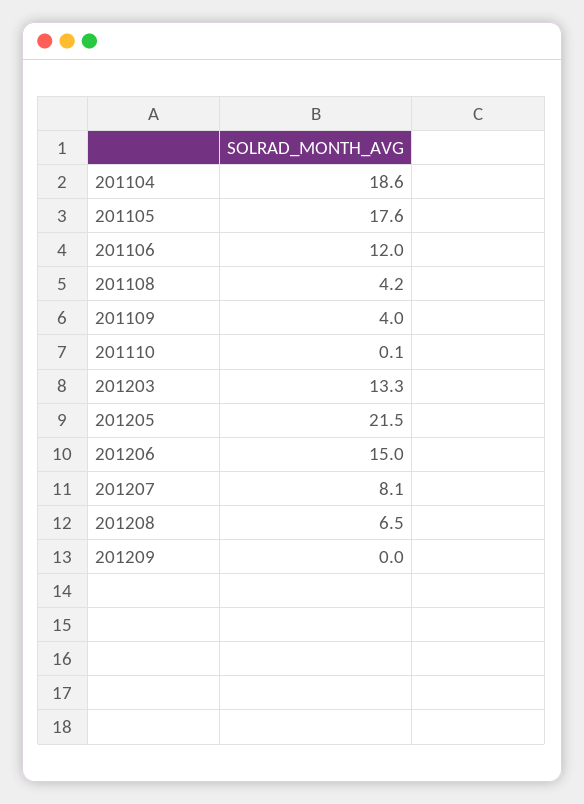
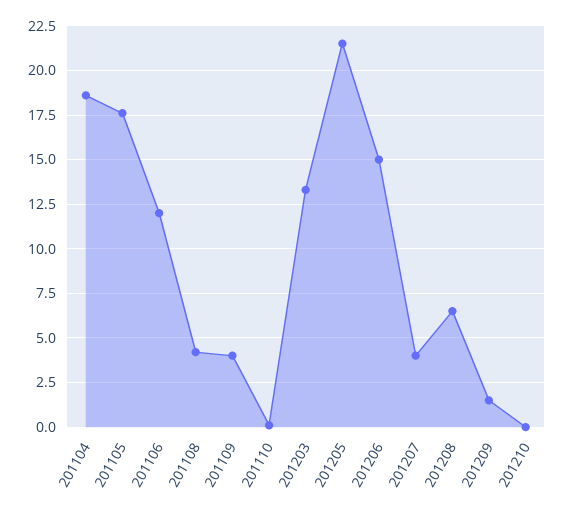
201207: 8.1 -> 4
201209: 0 -> 1.5
201210: none -> 0

